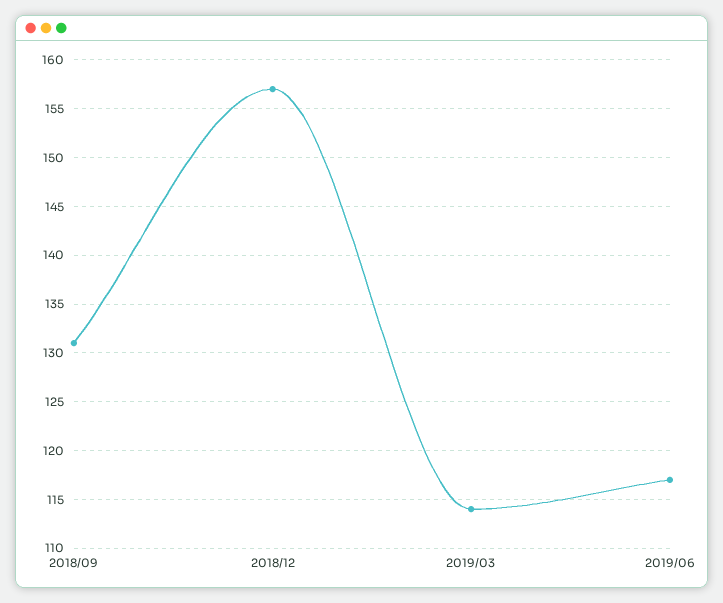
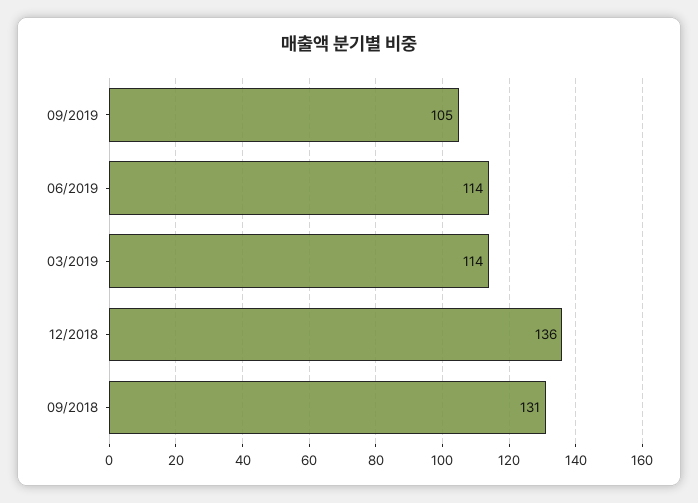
2018/12: 157 -> 136
2019/06: 117 -> 114
09/2019: none -> 105

